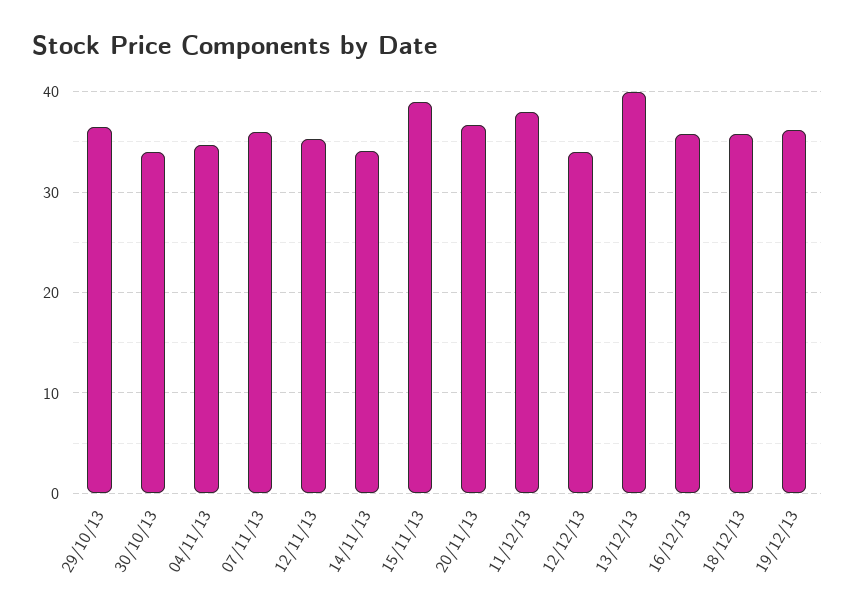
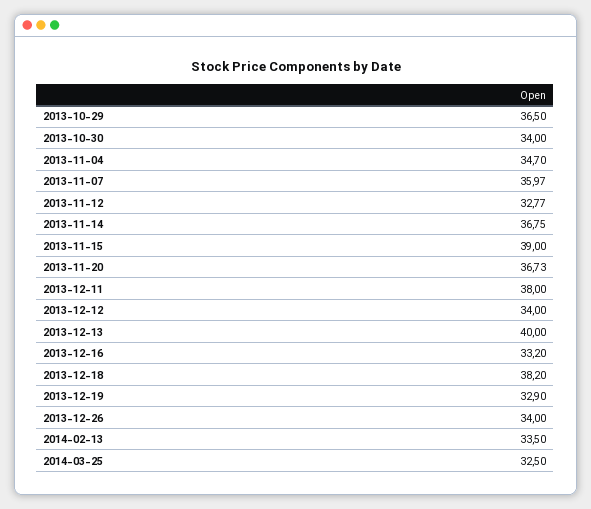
12/11/13: 35 -> 32.77
14/11/13: 34 -> 36.75
16/12/13: 36 -> 33.2
18/12/13: 36 -> 38.2
19/12/13: 36 -> 32.9
2013-12-26: none -> 34
2014-02-13: none -> 33.5
2014-03-25: none -> 32.5

